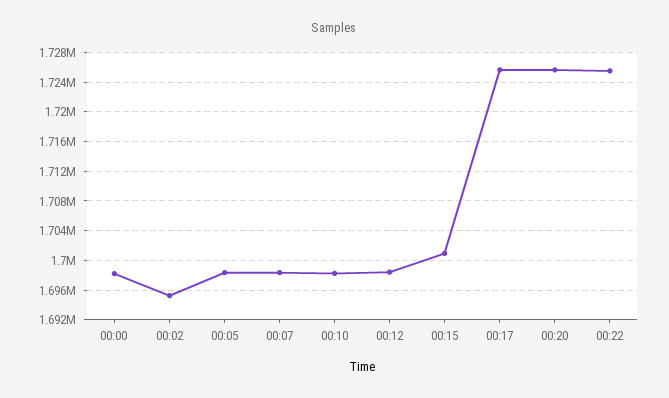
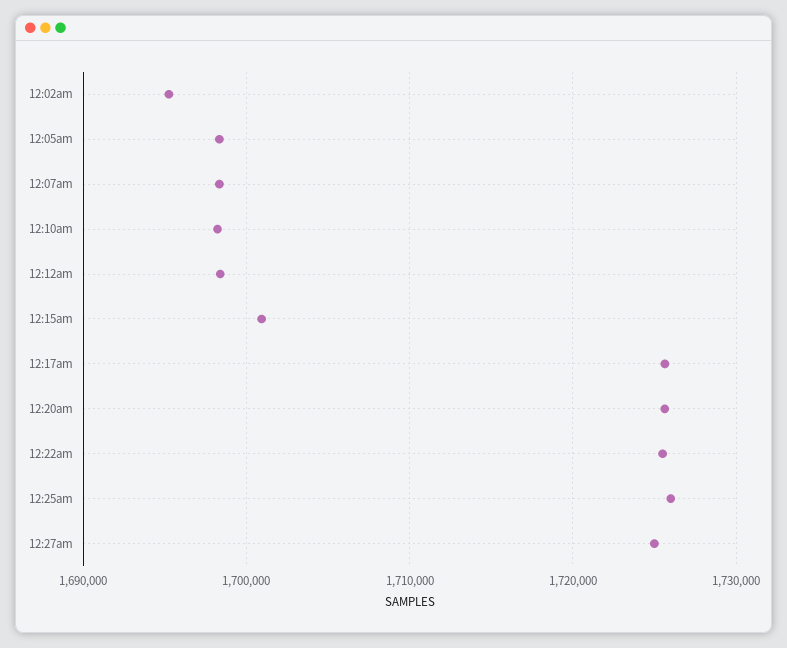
00:00: 1698000 -> none
12:25am: none -> 1726000
12:27am: none -> 1725000

